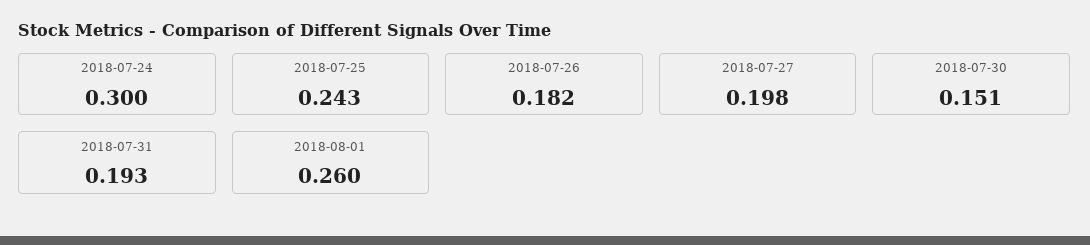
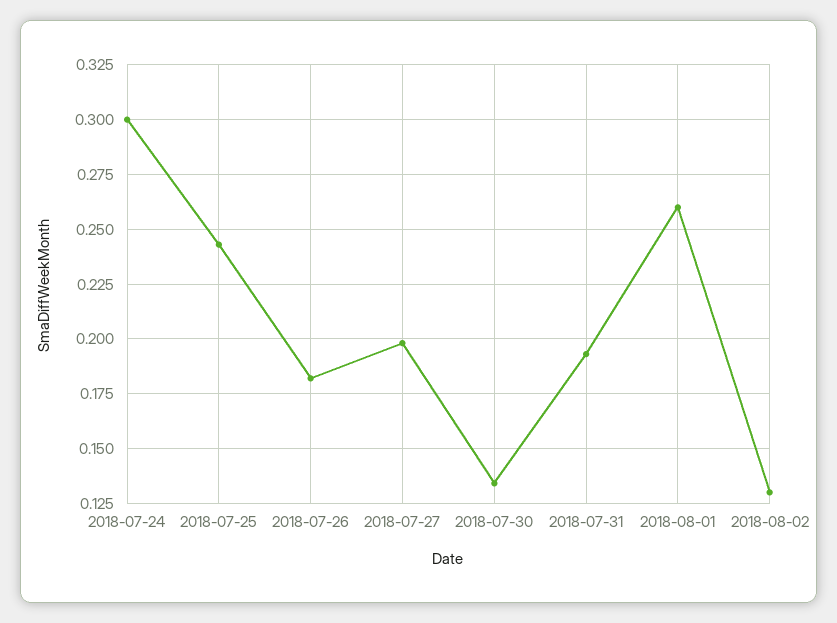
2018-07-30: 0.151 -> 0.135
2018-08-02: none -> 0.13

